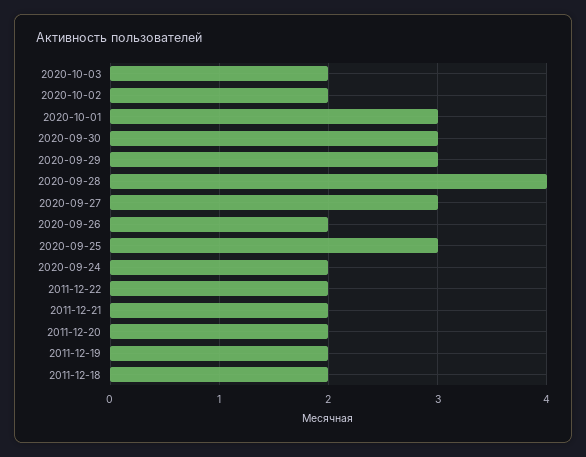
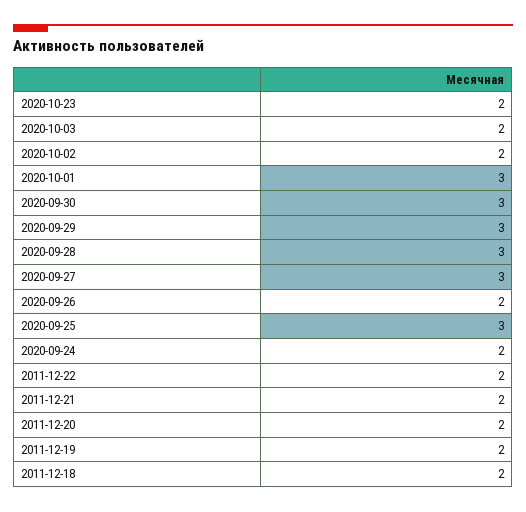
2020-09-28: 4 -> 3
2020-10-23: none -> 2

